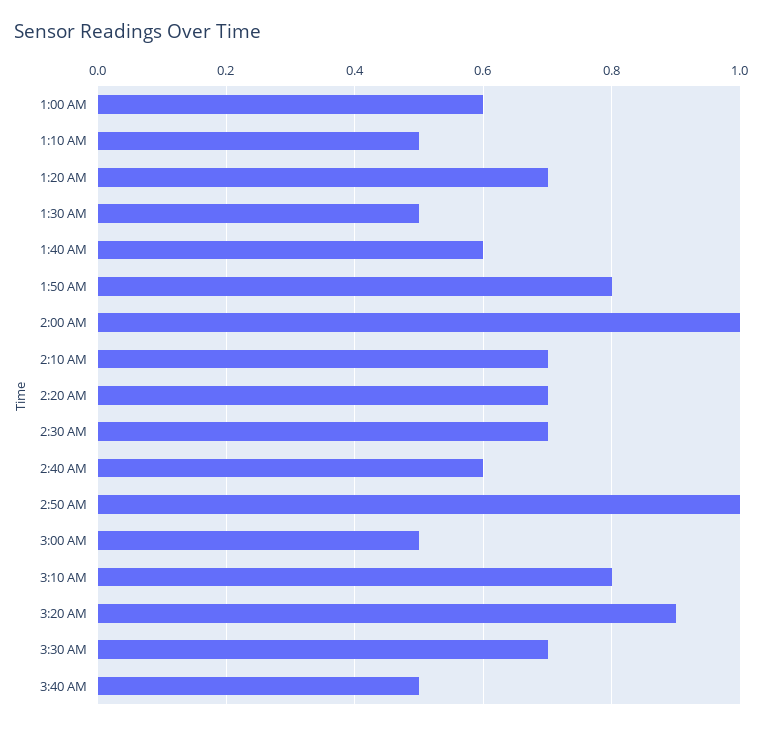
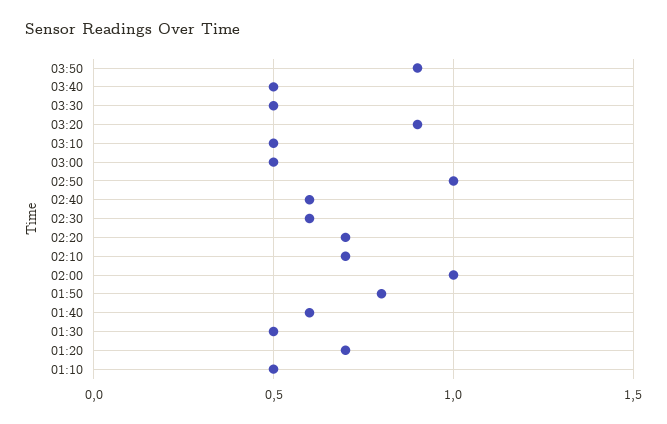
1:00 AM: 0.6 -> none
2:30 AM: 0.7 -> 0.6
3:10 AM: 0.8 -> 0.5
3:30 AM: 0.7 -> 0.5
03:50: none -> 0.9

